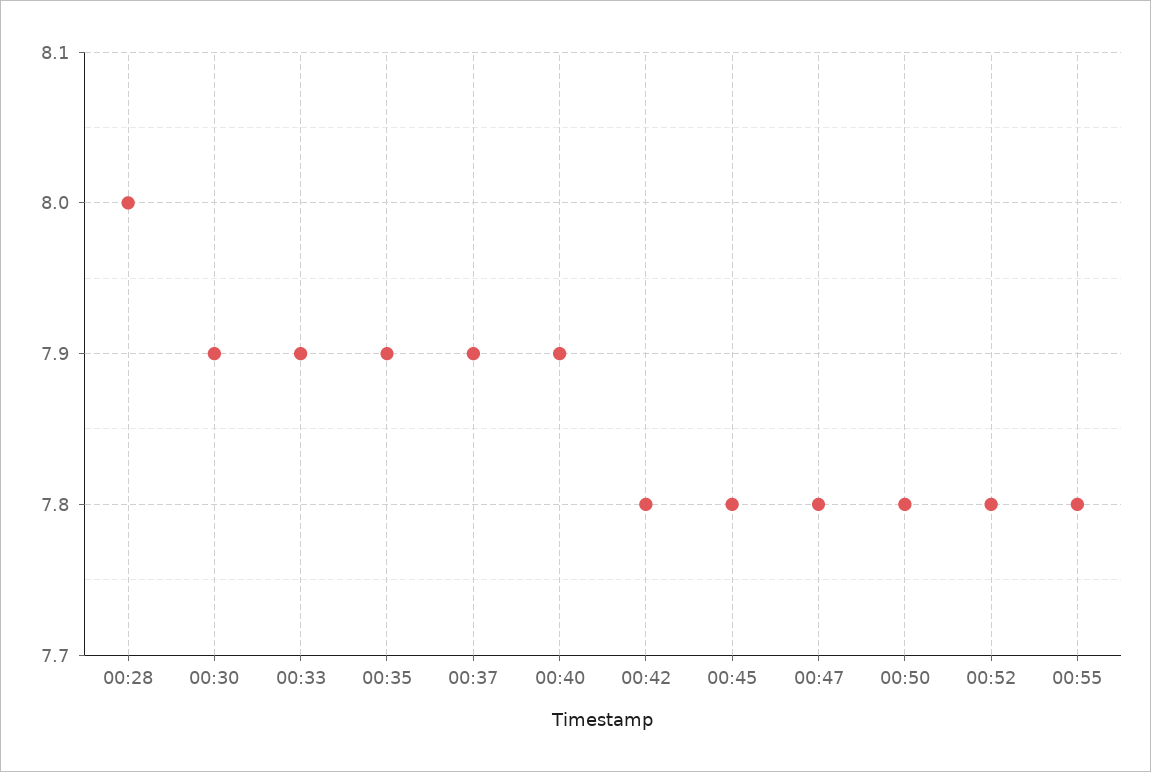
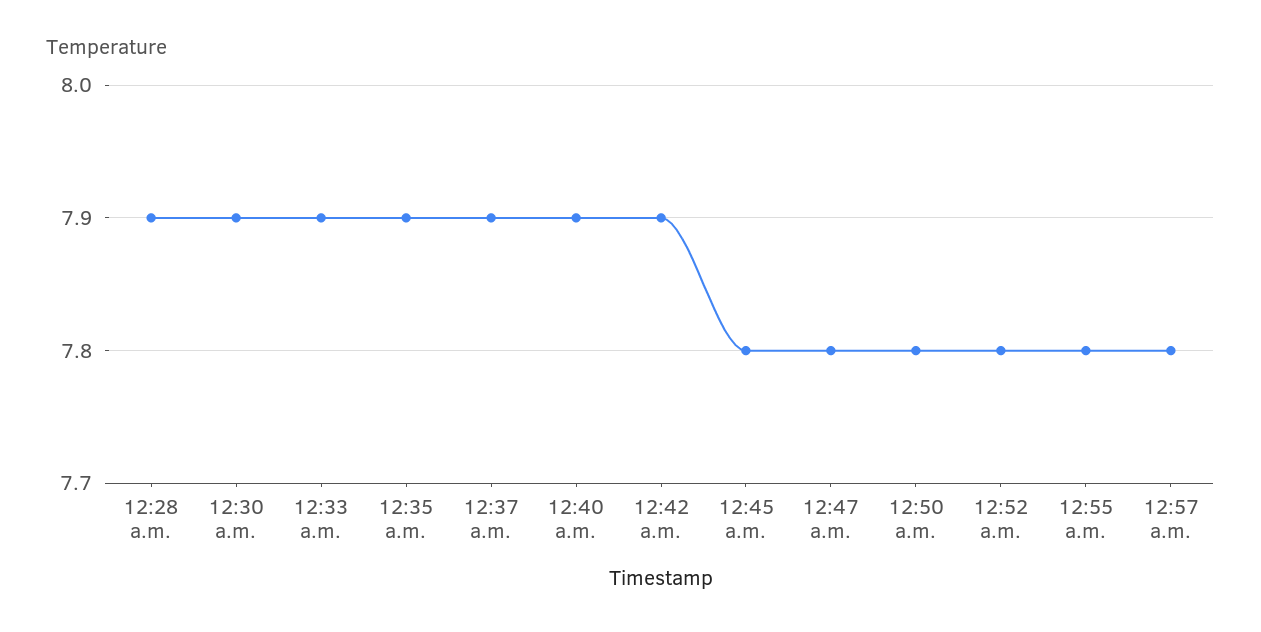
00:28: 8 -> 7.9
00:42: 7.8 -> 7.9
12:57 a.m.: none -> 7.8

